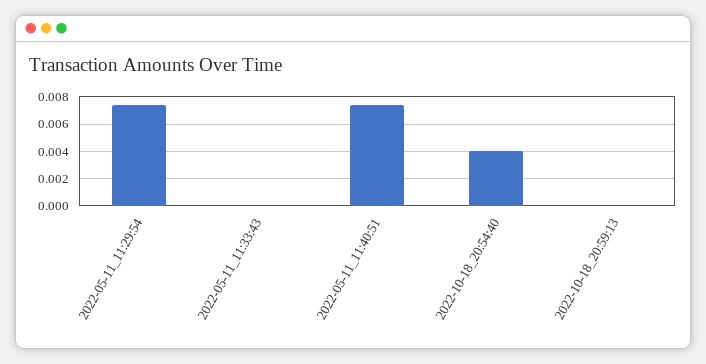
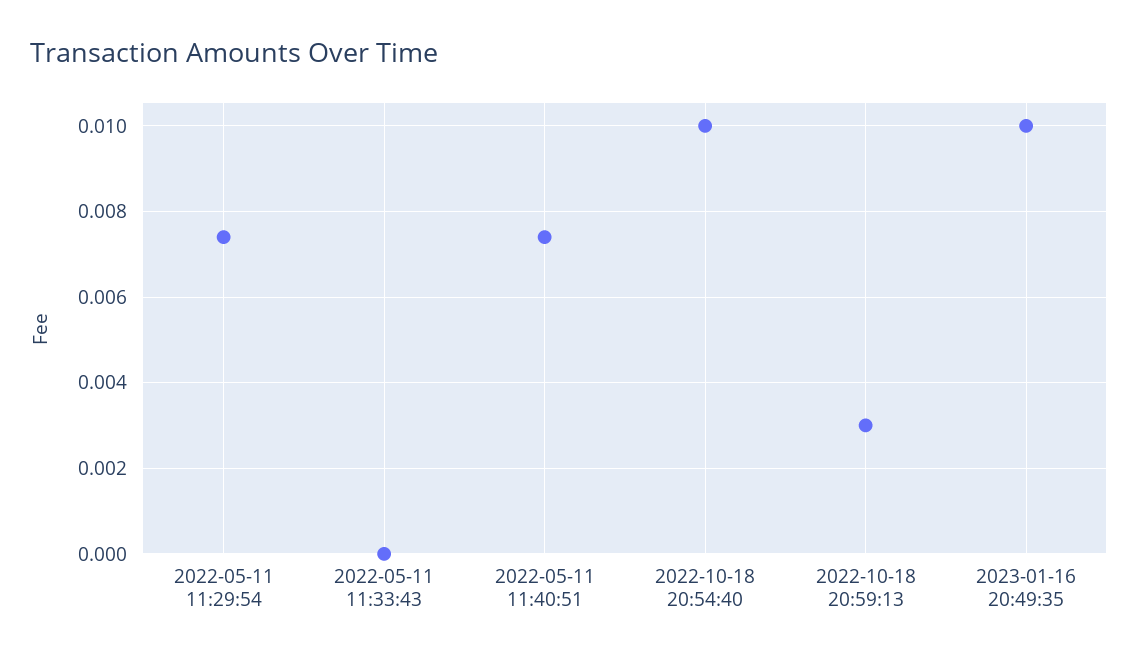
2022-10-18_20:54:40: 0.004 -> 0.01
2022-10-18_20:59:13: 0 -> 0.003
2023-01-16 20:49:35: none -> 0.01

